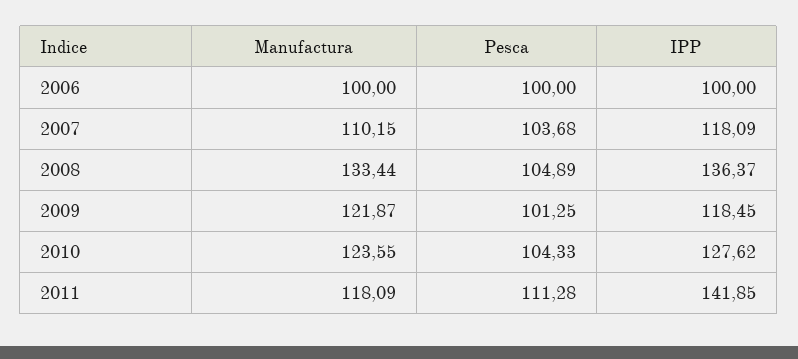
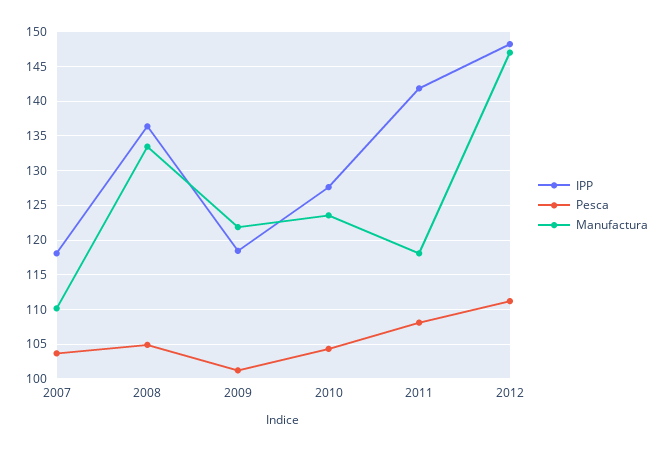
Manufactura, 2006: 100 -> none
Pesca, 2006: 100 -> none
IPP, 2006: 100 -> none
Pesca, 2011: 111.28 -> 108
IPP, 2012: none -> 148
Pesca, 2012: none -> 111
Manufactura, 2012: none -> 147

